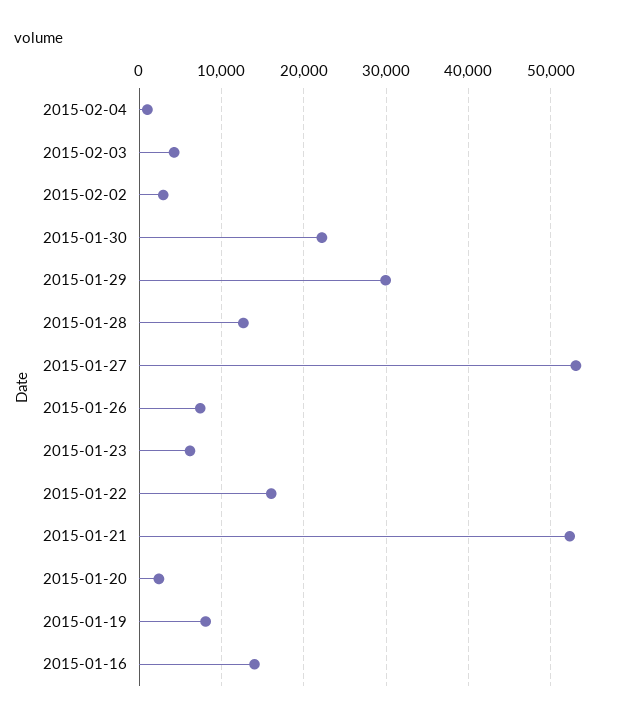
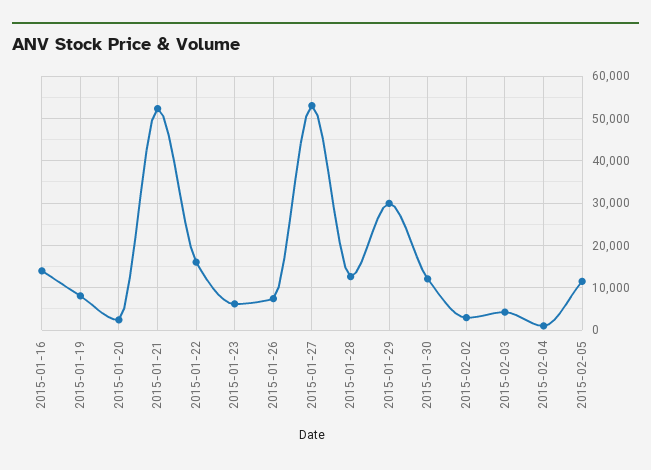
2015-01-30: 22000 -> 12000
2015-02-05: none -> 12000

